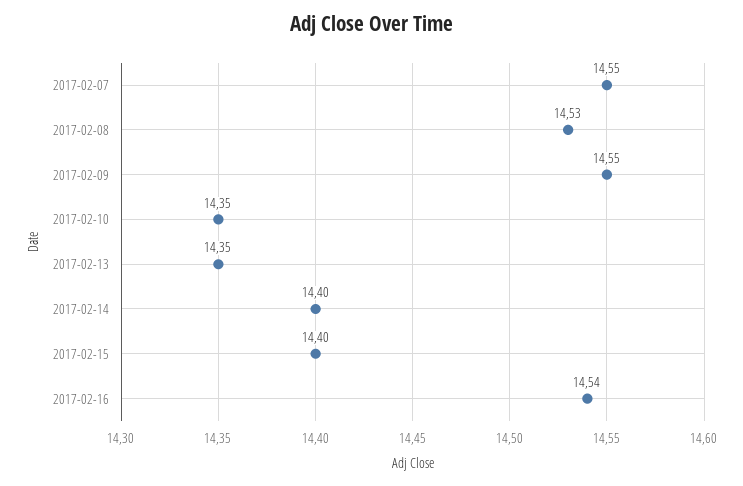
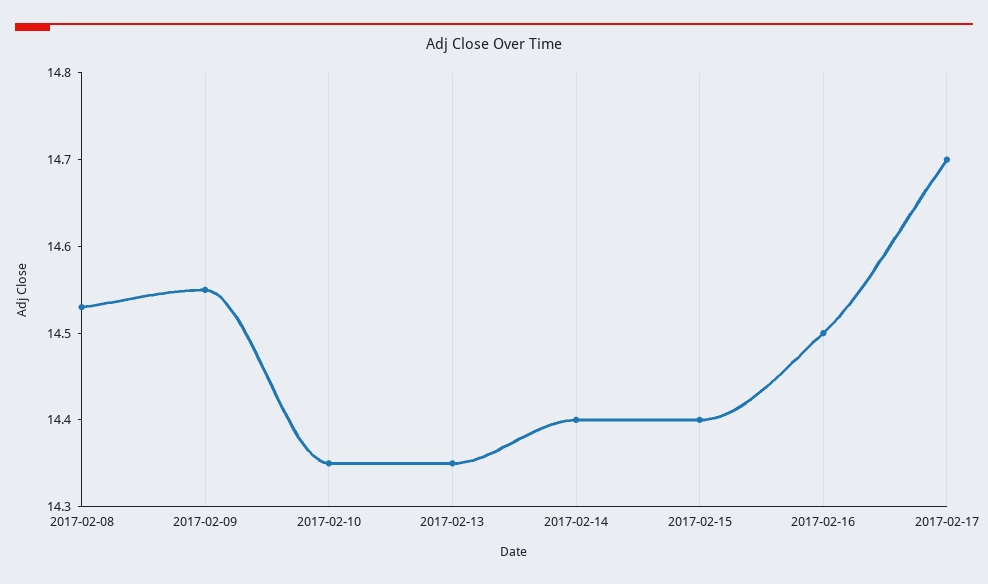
2017-02-07: 14.55 -> none
2017-02-16: 14.54 -> 14.5
2017-02-17: none -> 14.7

